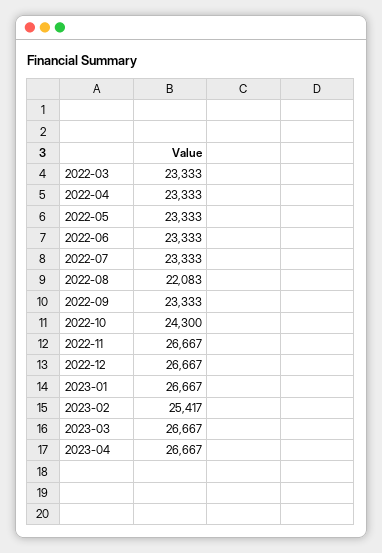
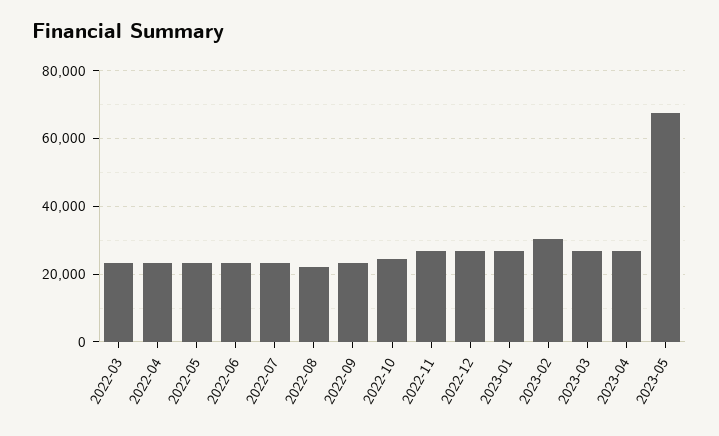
2023-02: 25417 -> 30000
2023-05: none -> 68000

